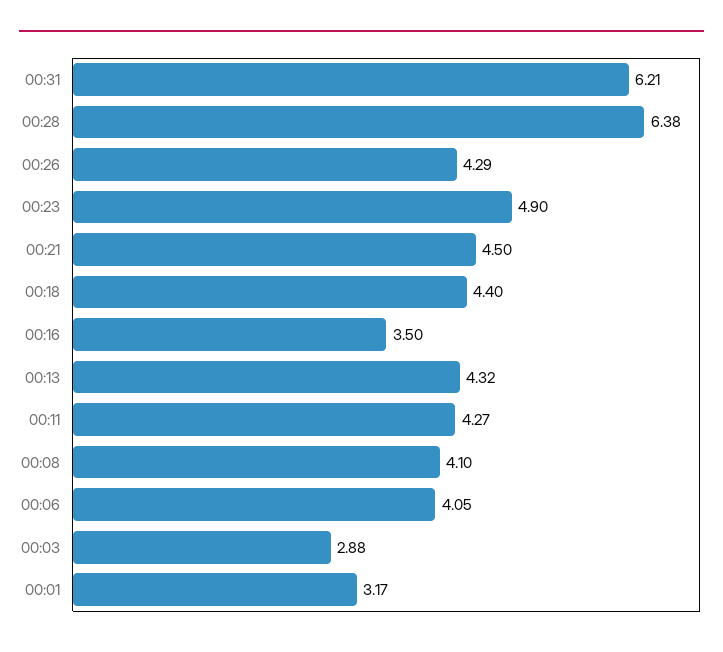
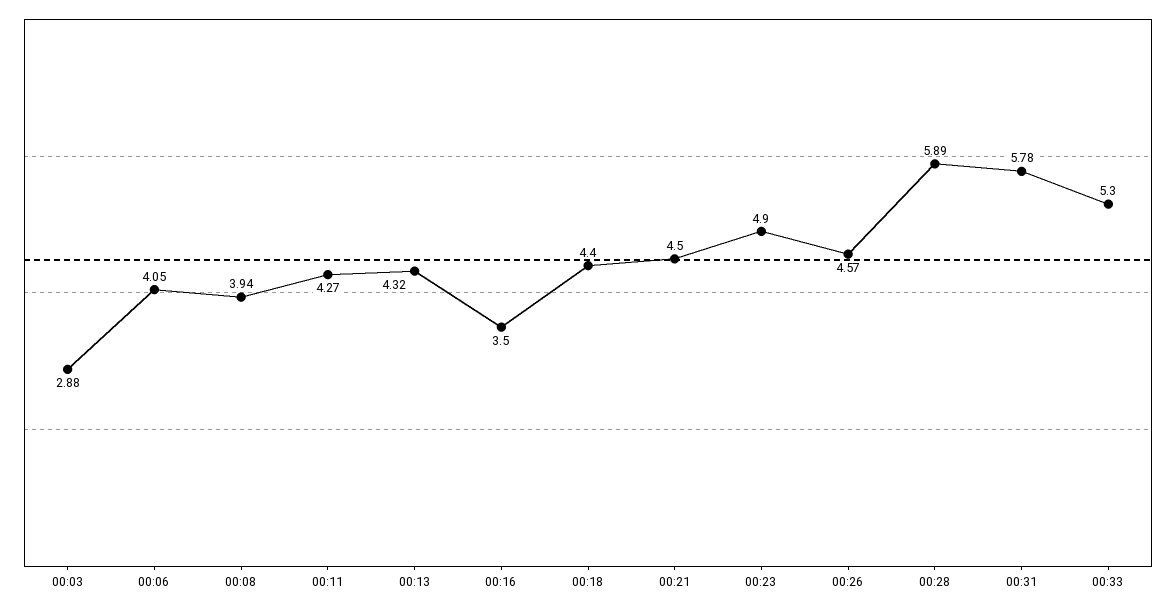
00:31: 6.21 -> 5.78
00:28: 6.38 -> 5.89
00:26: 4.29 -> 4.57
00:08: 4.1 -> 3.94
00:01: 3.17 -> none
00:33: none -> 5.3

